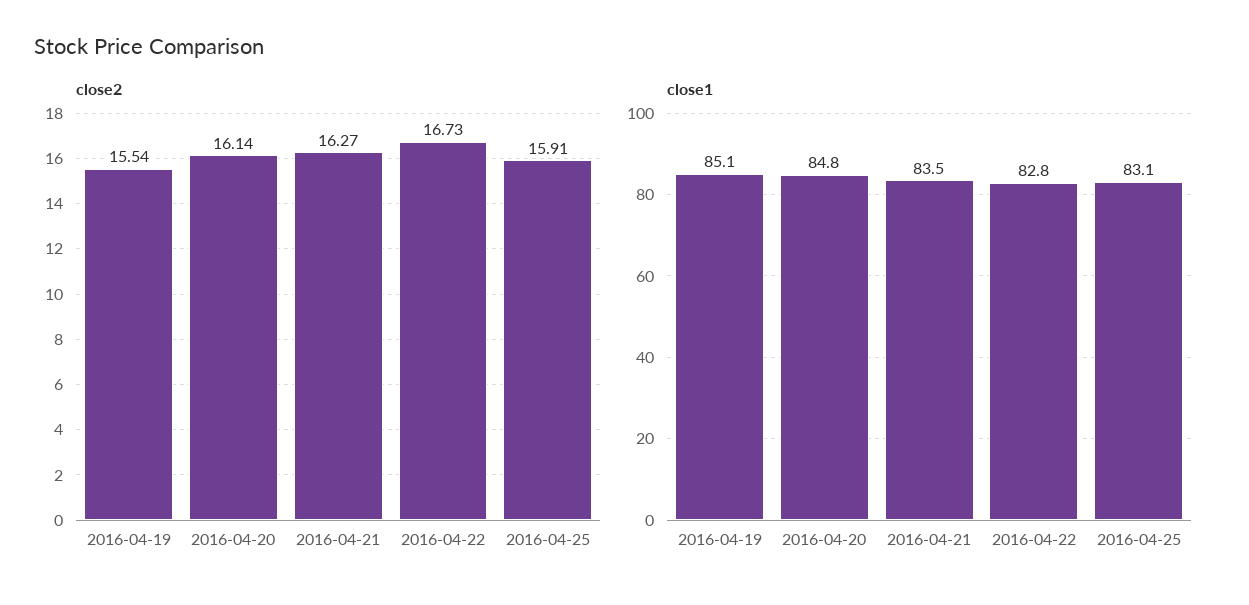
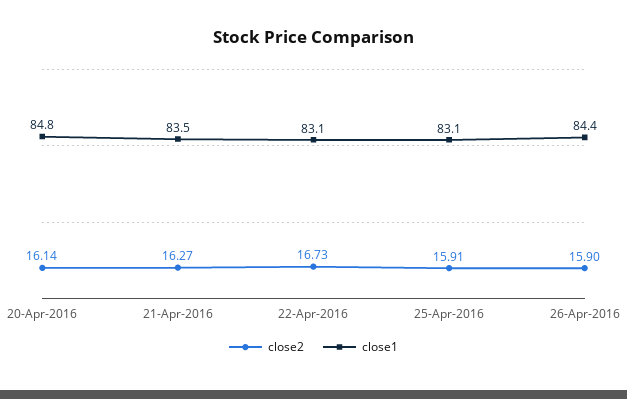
close2, 2016-04-19: 15.54 -> none
close1, 2016-04-19: 85.1 -> none
close1, 2016-04-22: 82.8 -> 83.1
close2, 26-Apr-2016: none -> 15.9
close1, 26-Apr-2016: none -> 84.4

